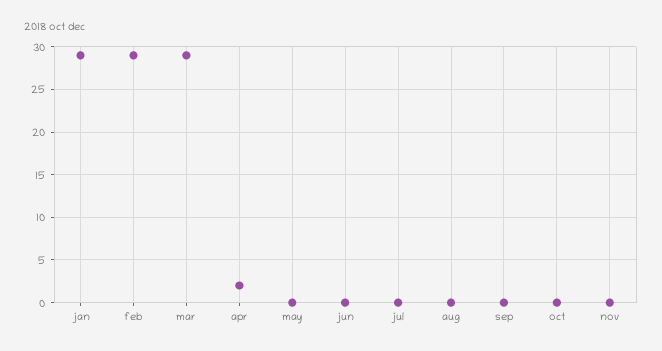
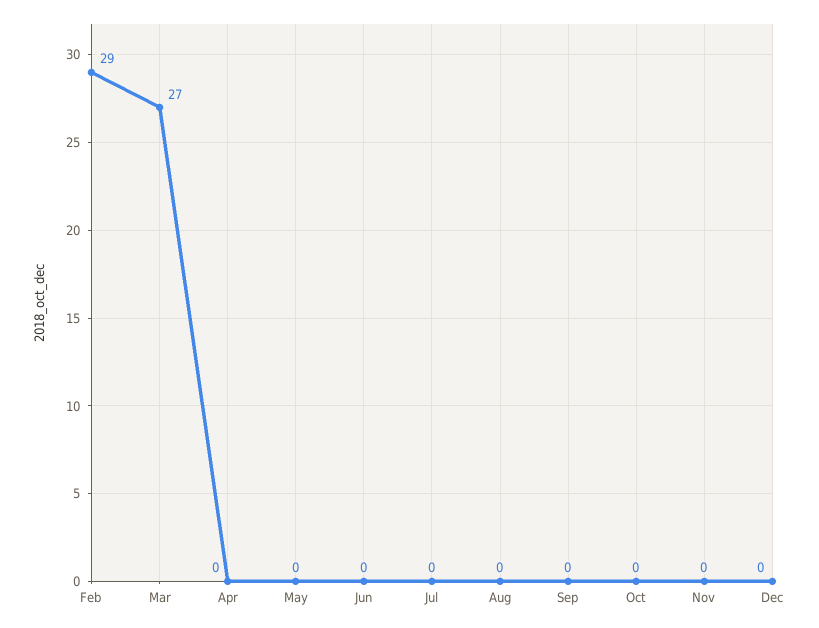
jan: 29 -> none
mar: 29 -> 27
apr: 2 -> 0
Dec: none -> 0

